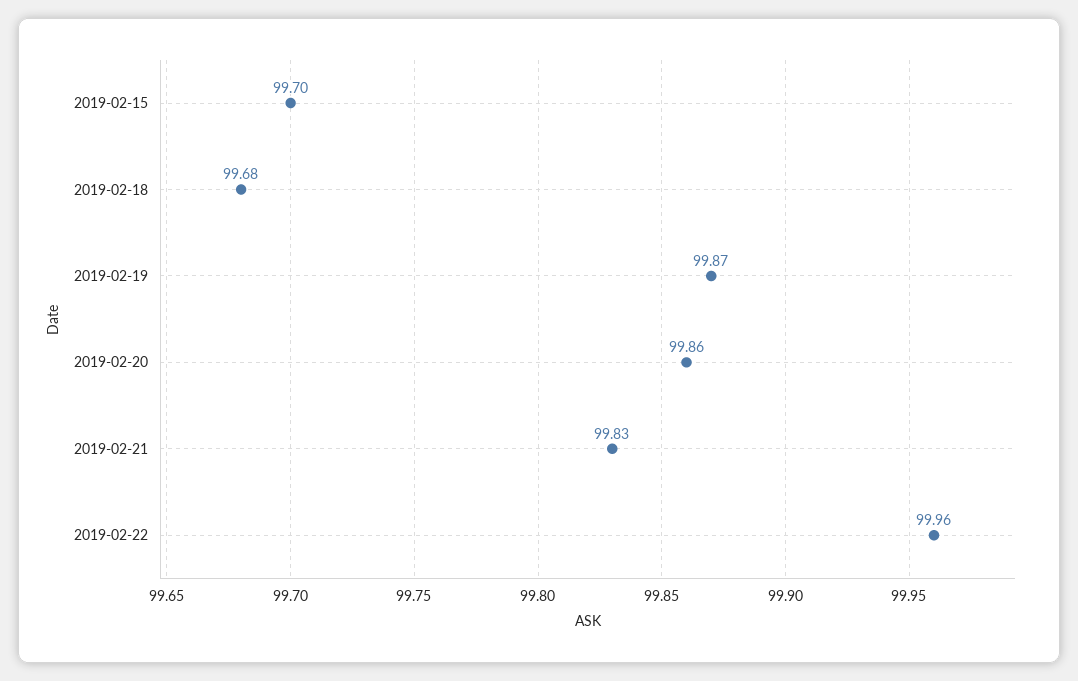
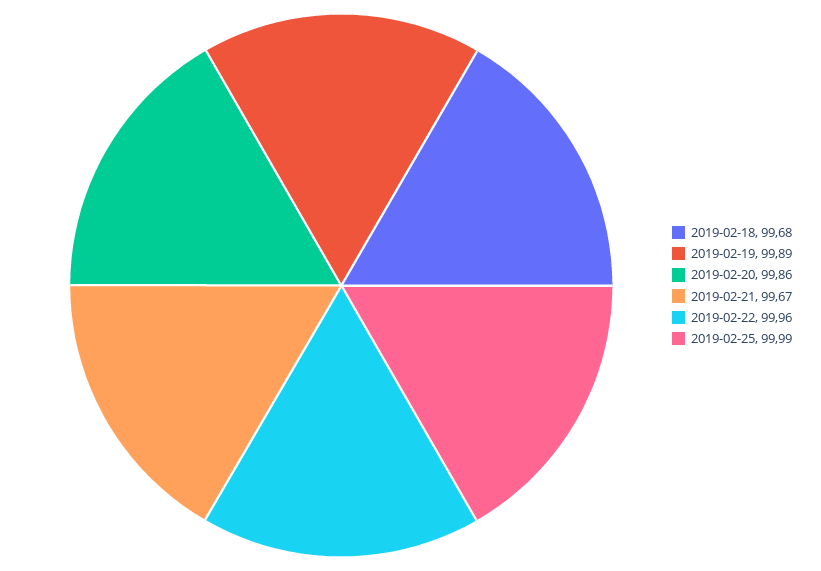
2019-02-15: 99.7 -> none
2019-02-19: 99.87 -> 99.89
2019-02-21: 99.83 -> 99.67
2019-02-25: none -> 99.99

